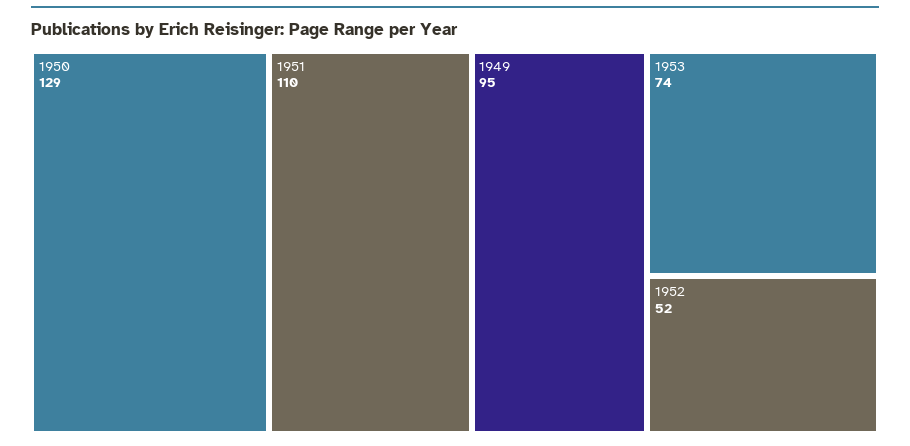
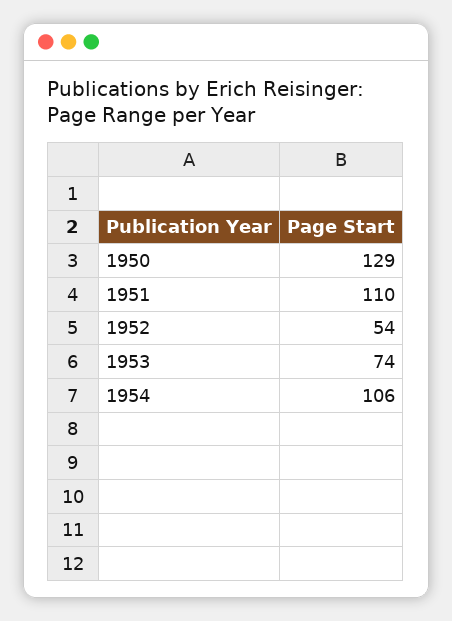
1949: 95 -> none
1952: 52 -> 54
1954: none -> 106

